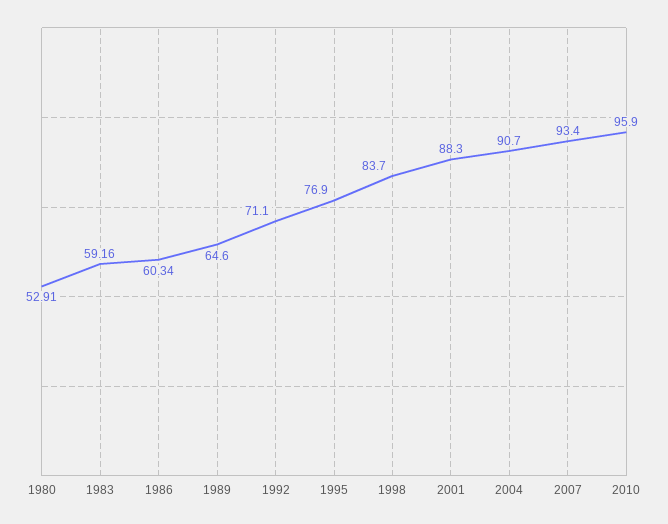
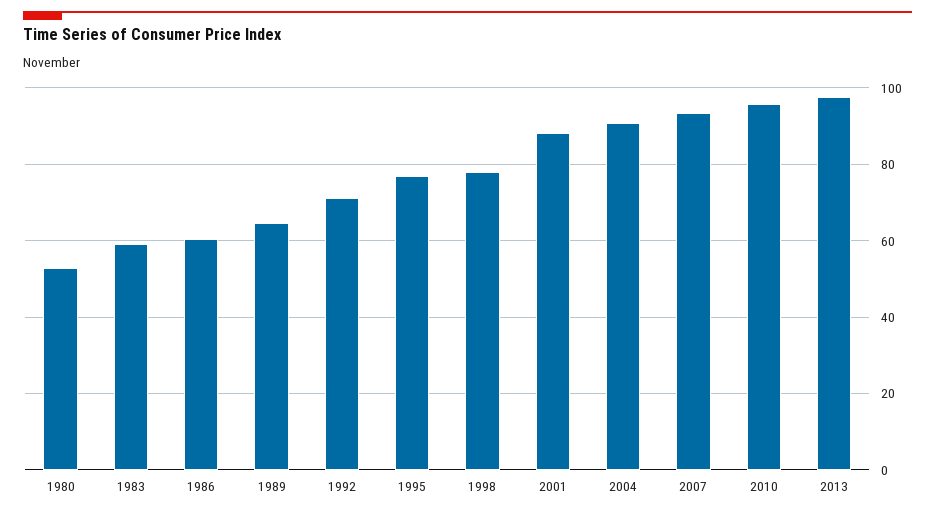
1998: 83.7 -> 78
2013: none -> 98

